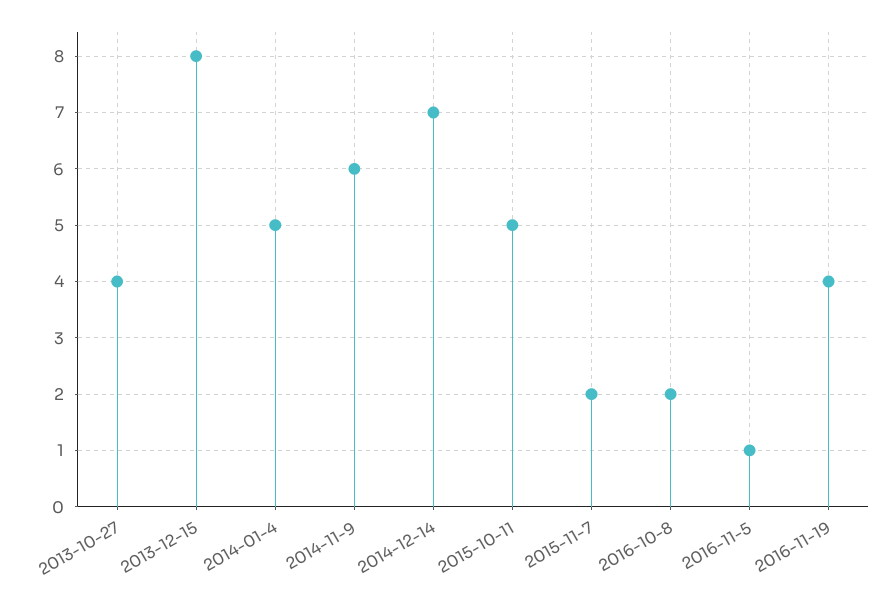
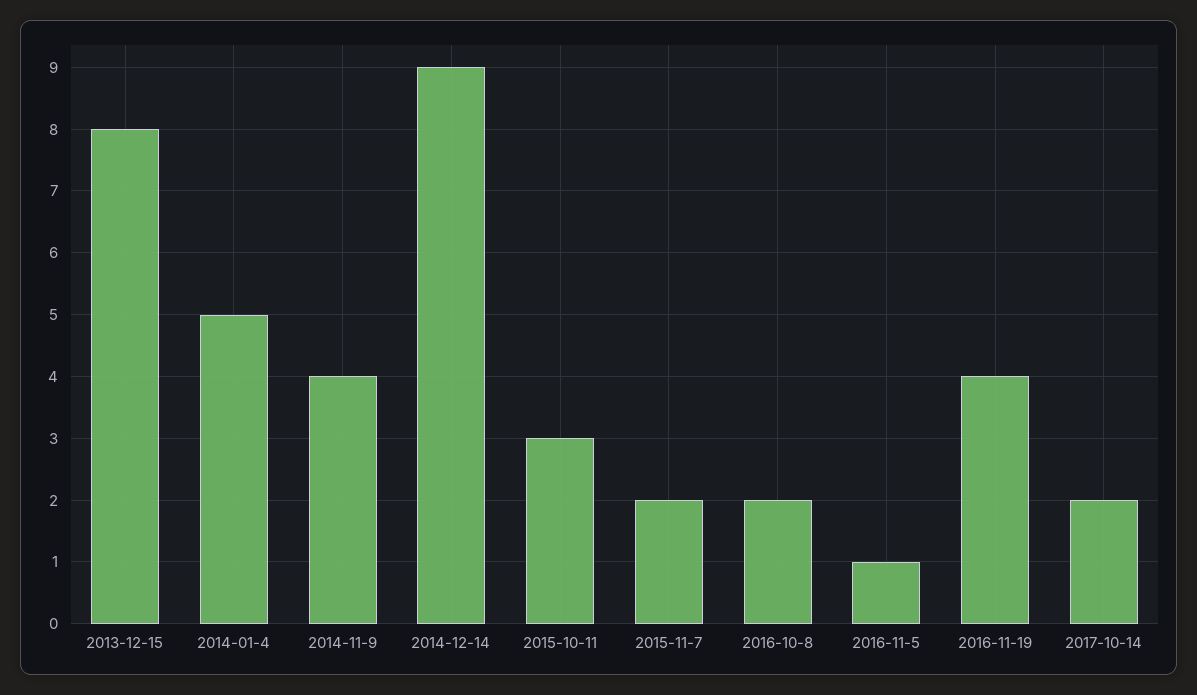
2013-10-27: 4 -> none
2014-11-9: 6 -> 4
2014-12-14: 7 -> 9
2015-10-11: 5 -> 3
2017-10-14: none -> 2

